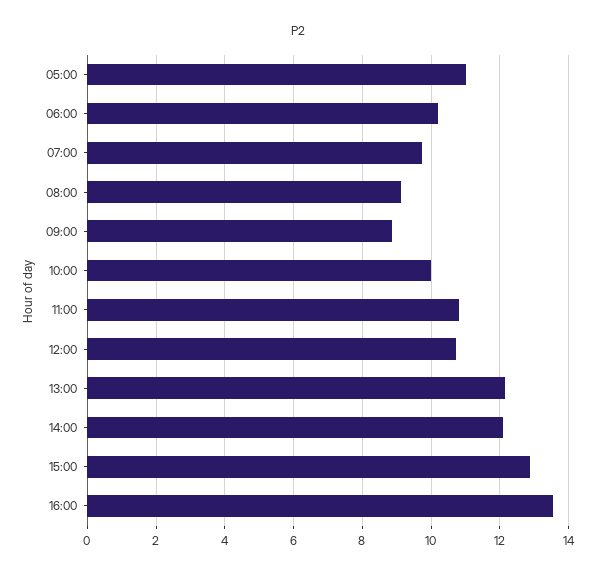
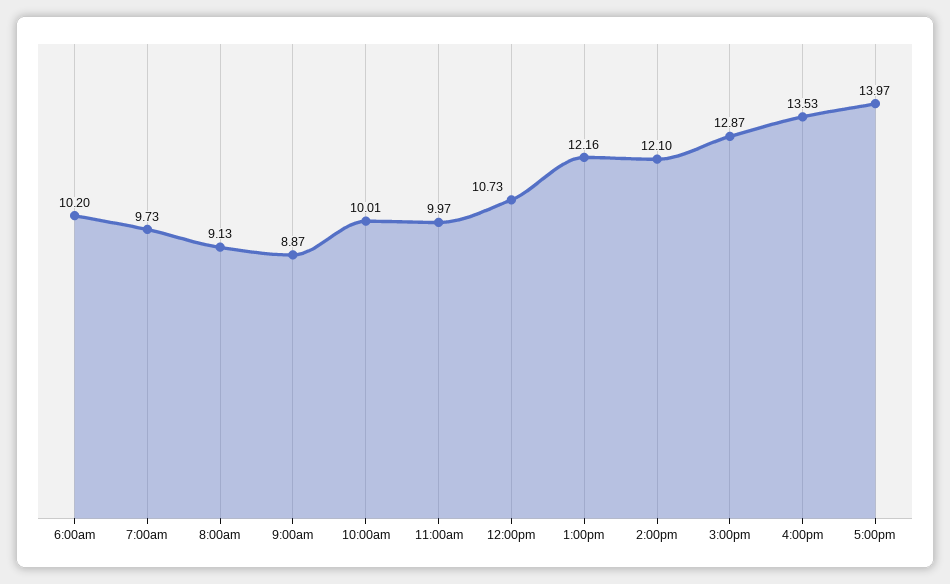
05:00: 11 -> none
11:00: 10.8 -> 9.97
5:00pm: none -> 13.97

